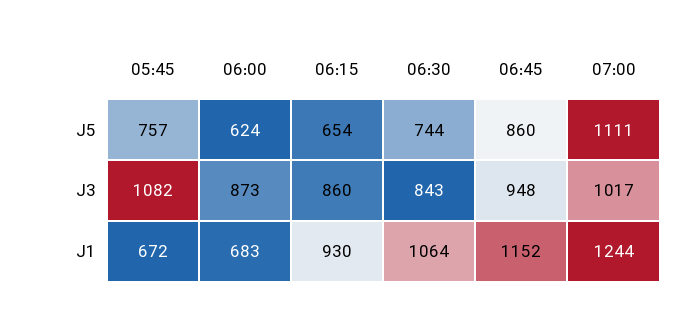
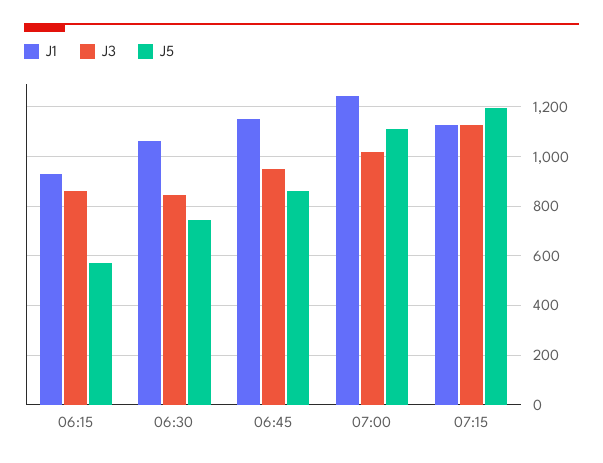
J5, 05:45: 757 -> none
J5, 06:00: 624 -> none
J5, 06:15: 654 -> 575
J3, 05:45: 1082 -> none
J3, 06:00: 873 -> none
J1, 05:45: 672 -> none
J1, 06:00: 683 -> none
J1, 07:15: none -> 1125
J3, 07:15: none -> 1125
J5, 07:15: none -> 1200

